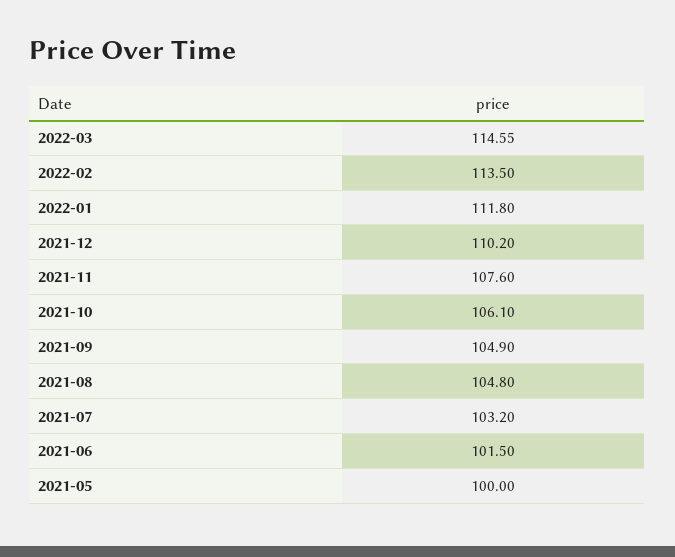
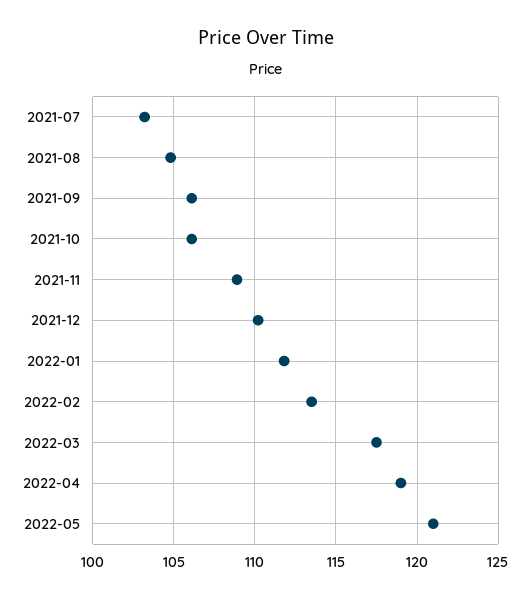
2022-03: 114.55 -> 117.5
2021-11: 107.6 -> 109
2021-09: 104.9 -> 106
2021-06: 101.5 -> none
2021-05: 100 -> none
2022-04: none -> 119
2022-05: none -> 121

